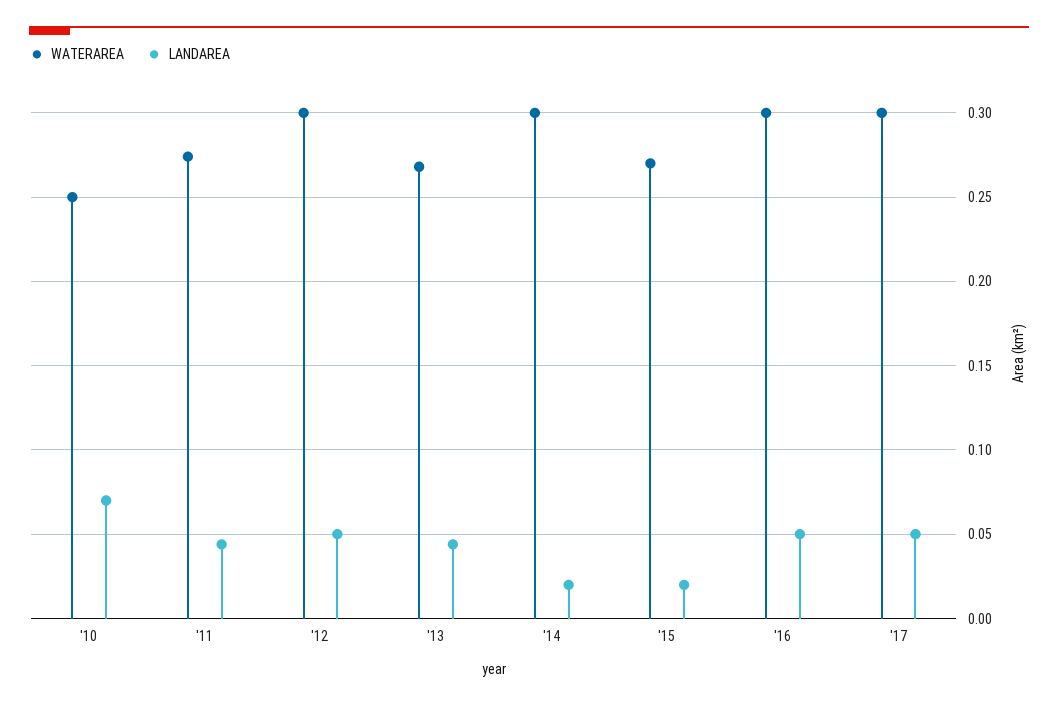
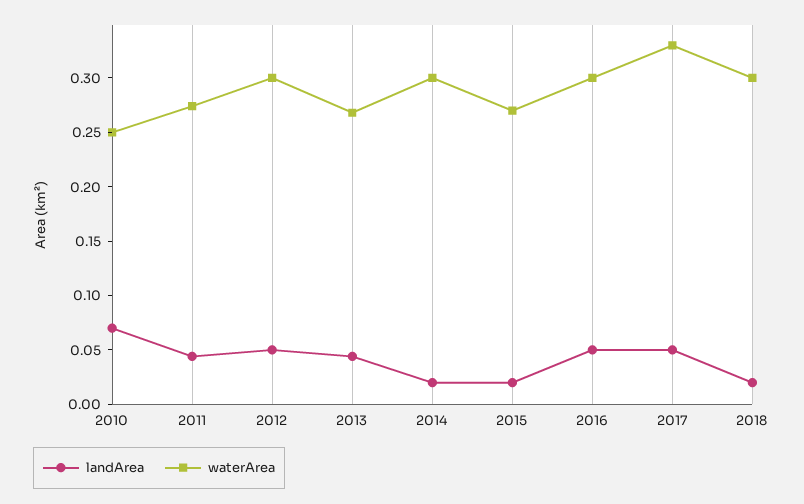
WATERAREA, '17: 0.3 -> 0.33
LANDAREA, 2018: none -> 0.02
WATERAREA, 2018: none -> 0.3

